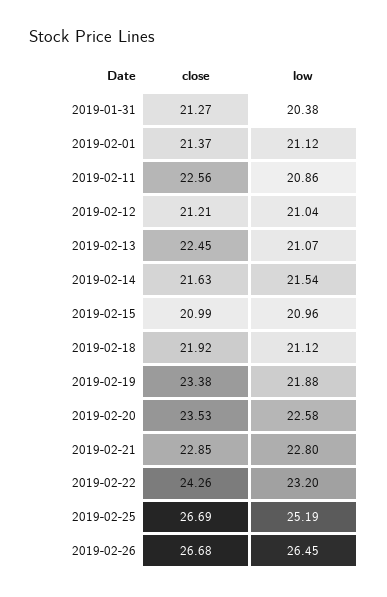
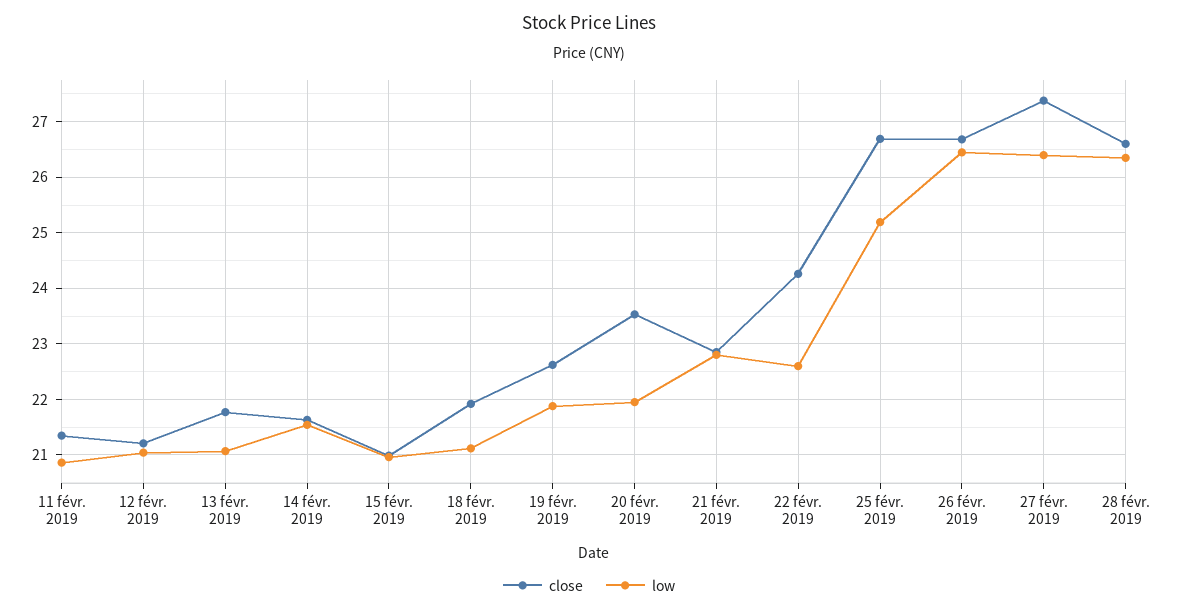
close, 2019-01-31: 21.27 -> none
low, 2019-01-31: 20.38 -> none
close, 2019-02-01: 21.37 -> none
low, 2019-02-01: 21.12 -> none
close, 2019-02-11: 22.56 -> 21.4
close, 2019-02-13: 22.45 -> 21.8
close, 2019-02-19: 23.38 -> 22.6
low, 2019-02-20: 22.58 -> 22
low, 2019-02-22: 23.2 -> 22.6
close, 27 févr. 2019: none -> 27.4
low, 27 févr. 2019: none -> 26.4
close, 28 févr. 2019: none -> 26.6
low, 28 févr. 2019: none -> 26.4

